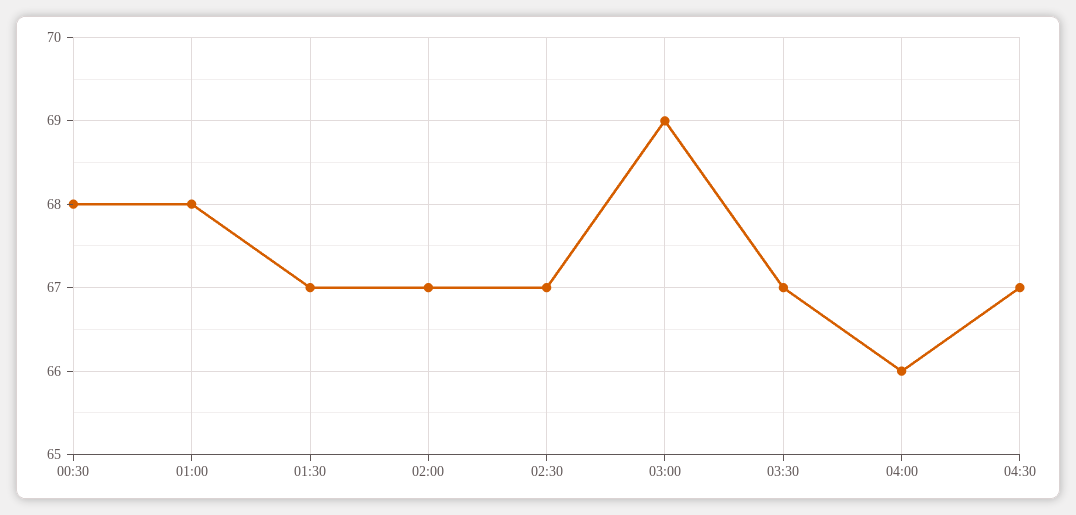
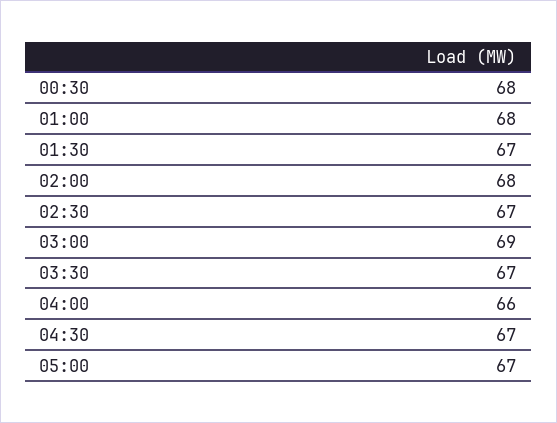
02:00: 67 -> 68
05:00: none -> 67

